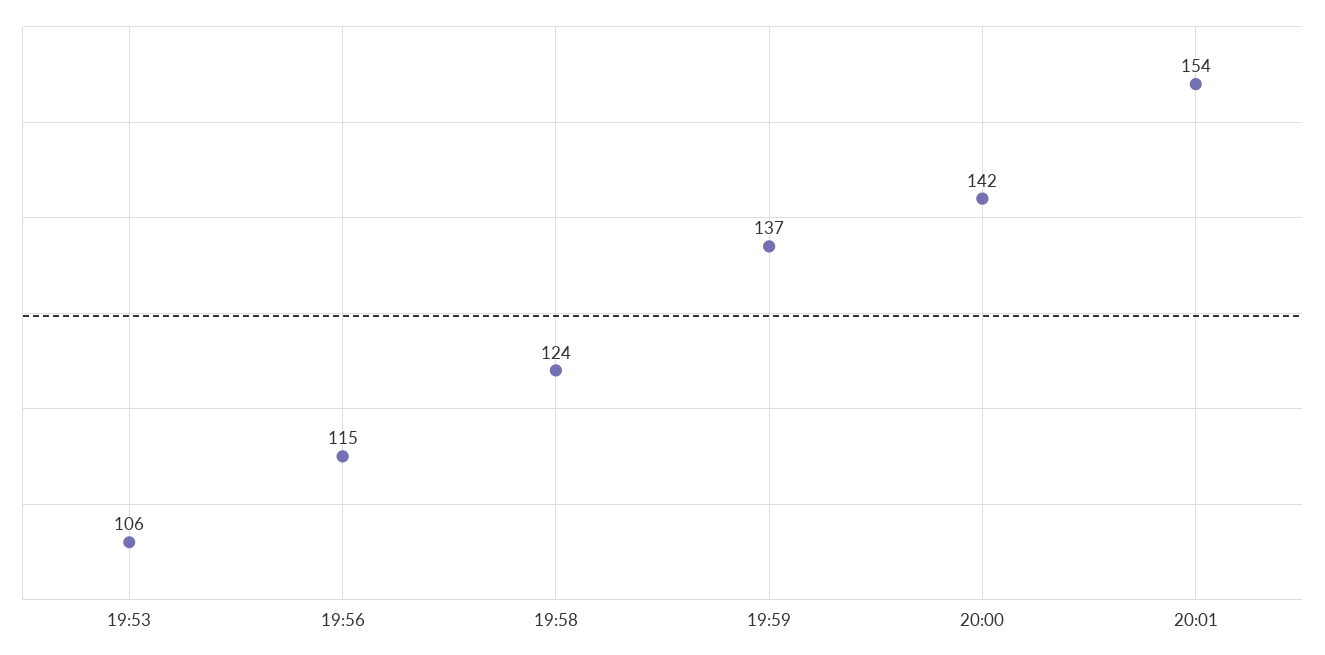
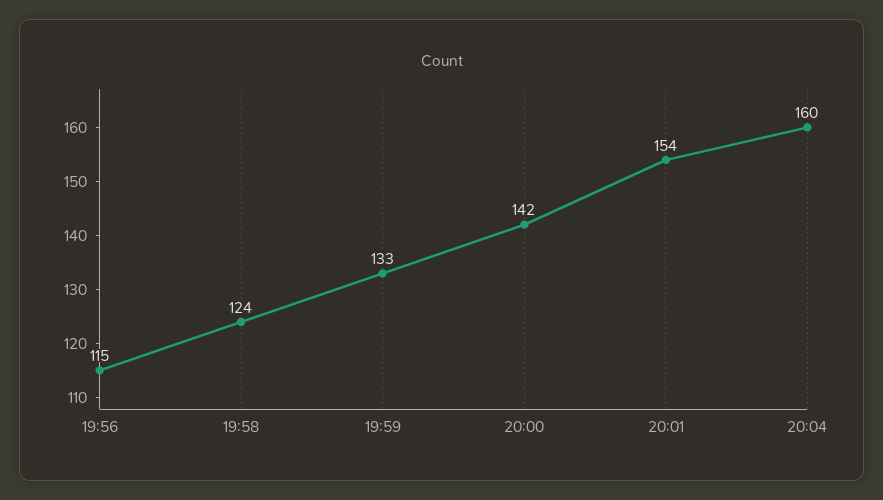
19:53: 106 -> none
19:59: 137 -> 133
20:04: none -> 160

